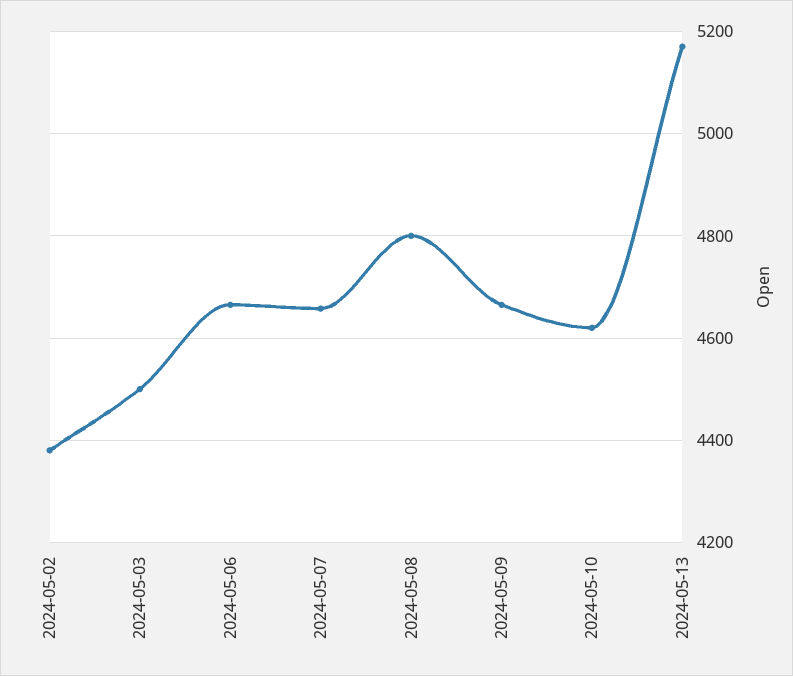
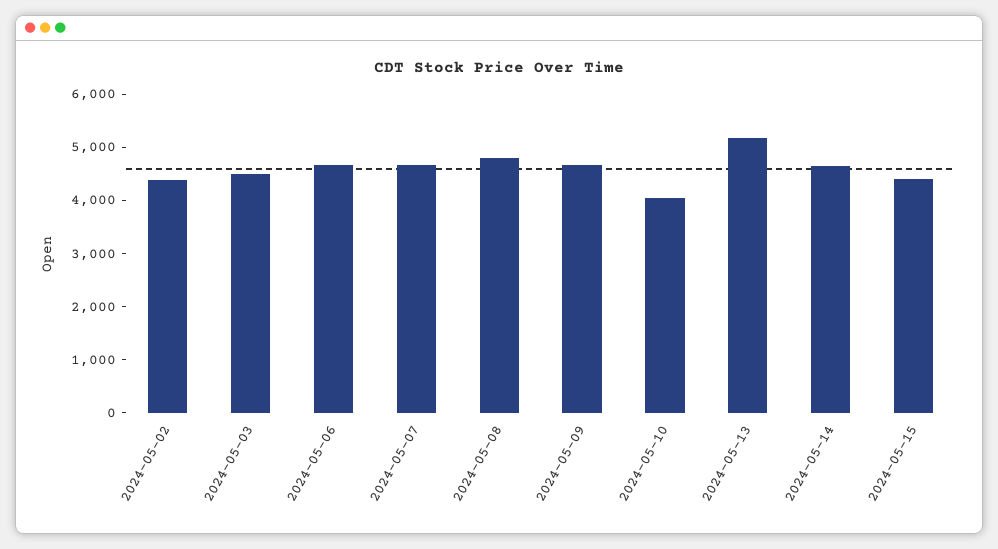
2024-05-10: 4620 -> 4000
2024-05-14: none -> 4600
2024-05-15: none -> 4400

